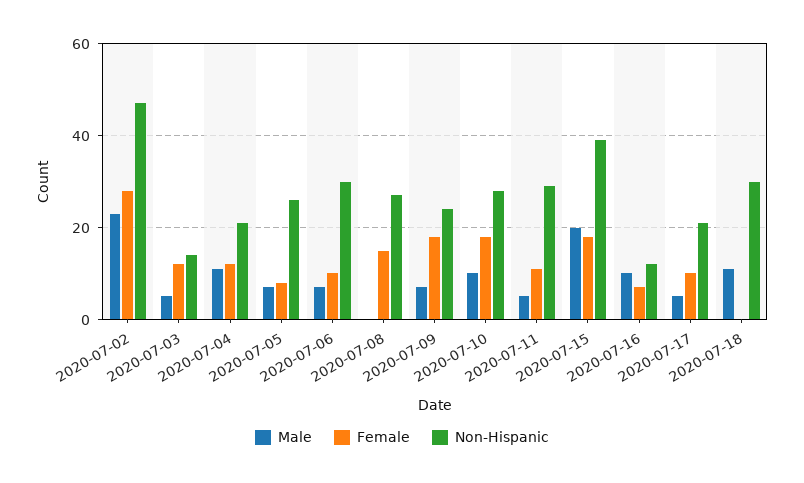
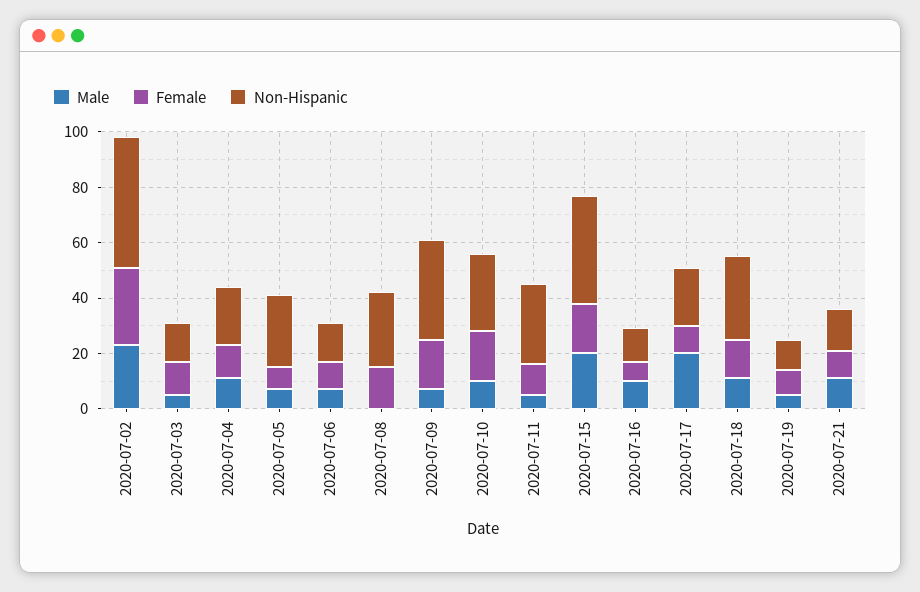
Non-Hispanic, 2020-07-06: 30 -> 15
Non-Hispanic, 2020-07-09: 25 -> 35
Male, 2020-07-17: 5 -> 20
Female, 2020-07-18: 0 -> 15
Male, 2020-07-19: none -> 5
Female, 2020-07-19: none -> 10
Non-Hispanic, 2020-07-19: none -> 10
Male, 2020-07-21: none -> 10
Female, 2020-07-21: none -> 10
Non-Hispanic, 2020-07-21: none -> 15

